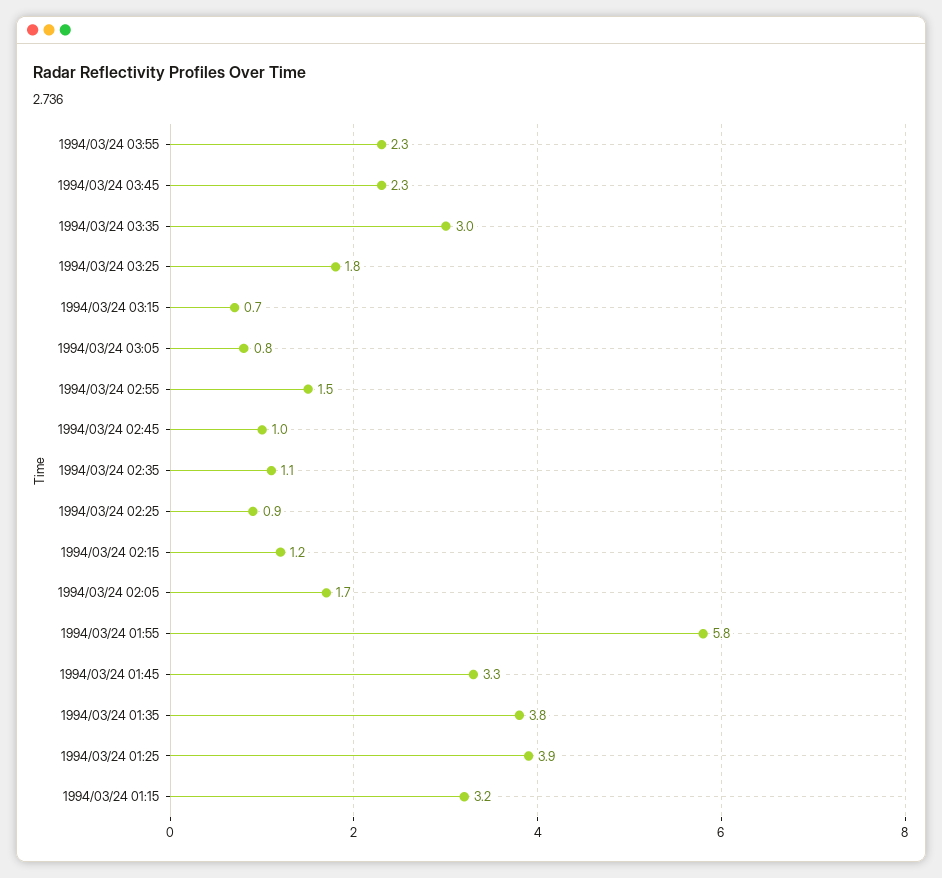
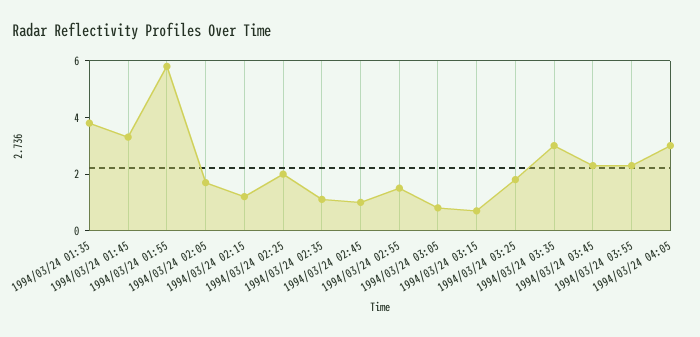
1994/03/24 02:25: 0.9 -> 2
1994/03/24 01:25: 3.9 -> none
1994/03/24 01:15: 3.2 -> none
1994/03/24 04:05: none -> 3

